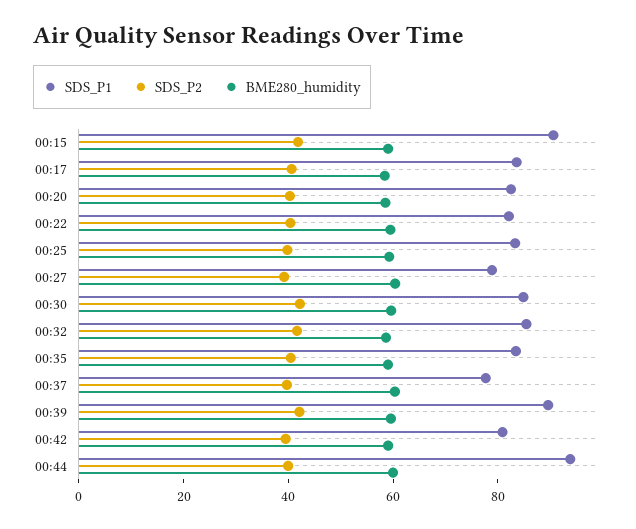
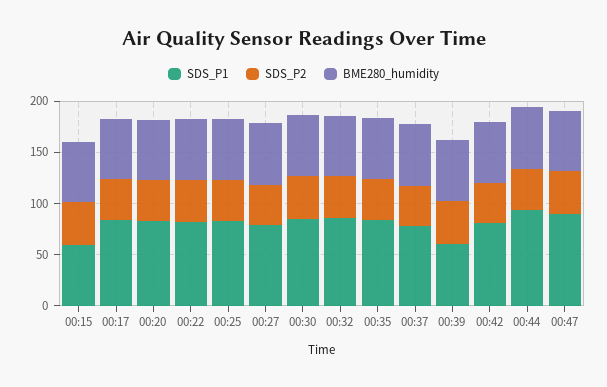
SDS_P1, 00:15: 90 -> 60
SDS_P1, 00:39: 90 -> 60
SDS_P1, 00:47: none -> 90
SDS_P2, 00:47: none -> 40
BME280_humidity, 00:47: none -> 60

